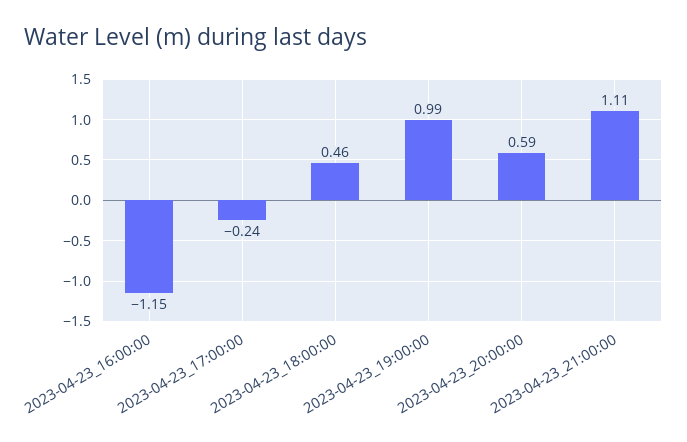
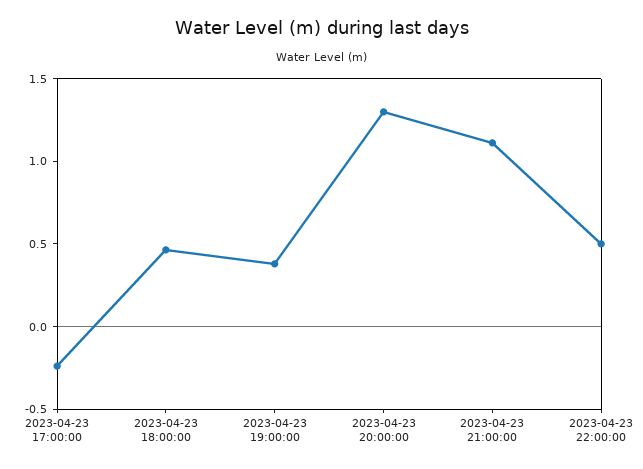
2023-04-23_16:00:00: -1.15 -> none
2023-04-23_19:00:00: 0.99 -> 0.4
2023-04-23_20:00:00: 0.59 -> 1.3
2023-04-23 22:00:00: none -> 0.5

